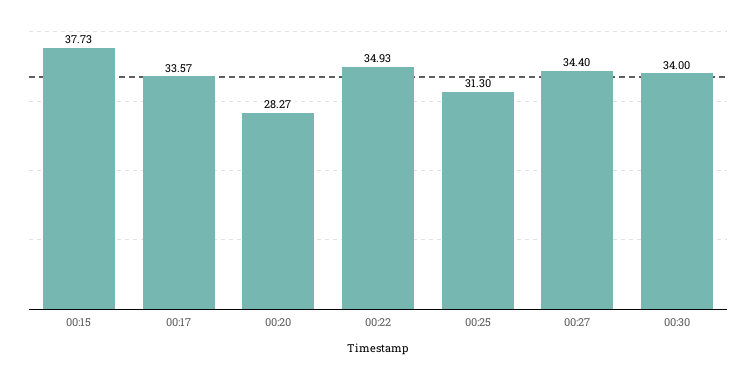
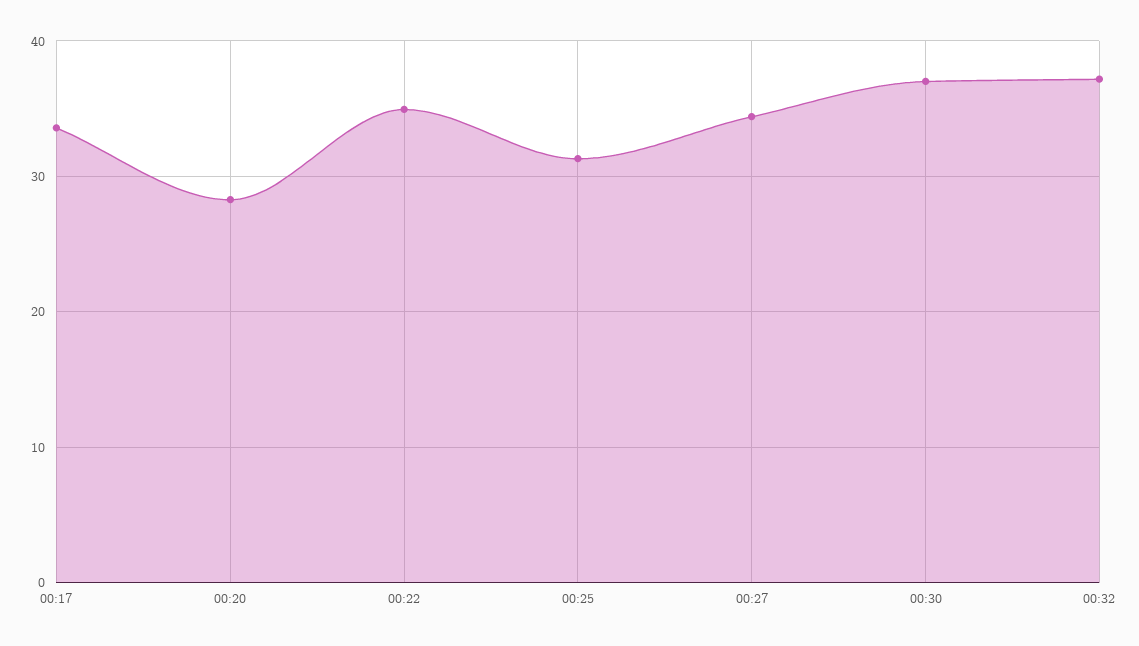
00:15: 37.73 -> none
00:30: 34 -> 37
00:32: none -> 37

